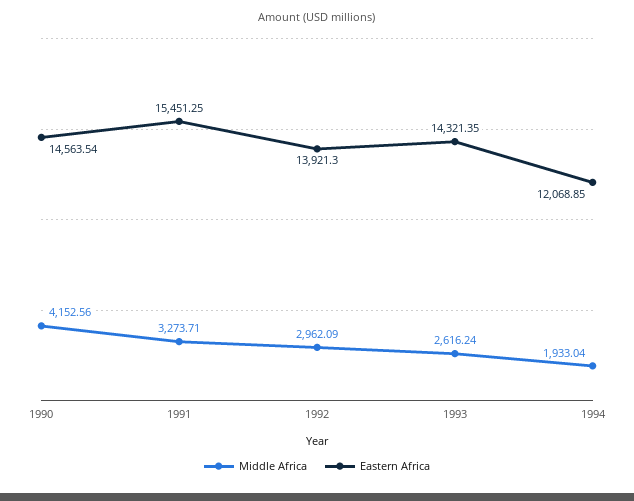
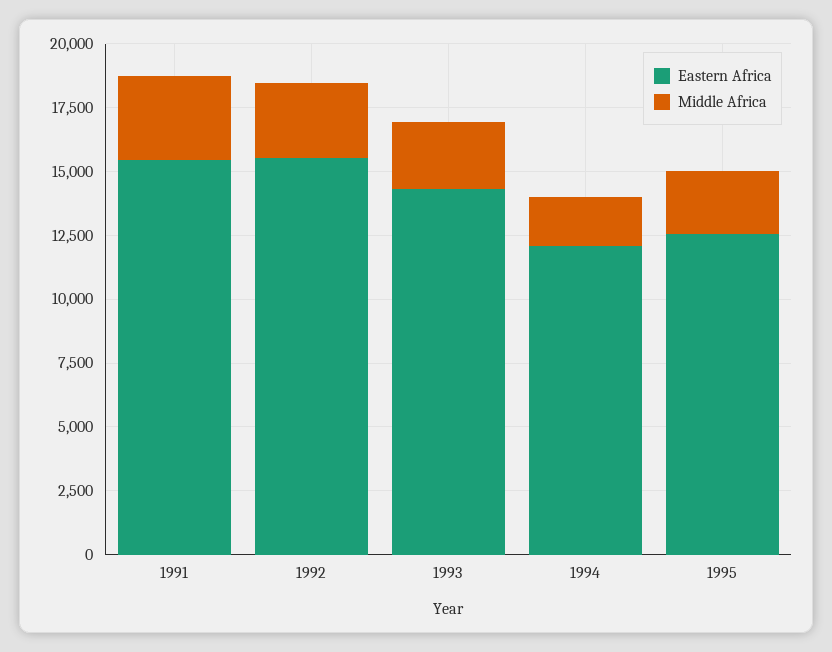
Middle Africa, 1990: 4152.56 -> none
Eastern Africa, 1990: 14563.54 -> none
Eastern Africa, 1992: 13921.3 -> 15500
Eastern Africa, 1995: none -> 12500
Middle Africa, 1995: none -> 2500

